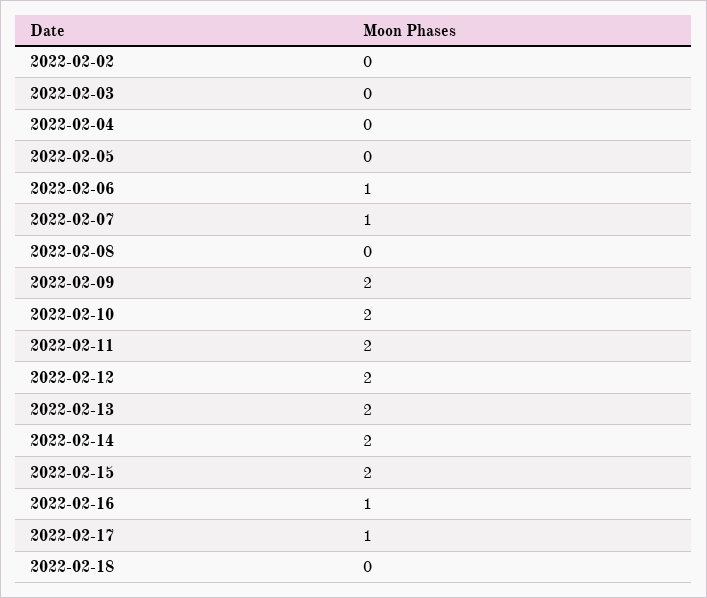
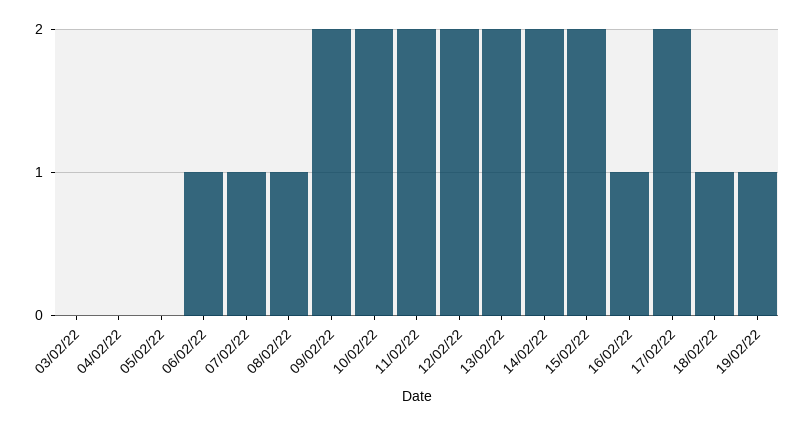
2022-02-02: 0 -> none
2022-02-08: 0 -> 1
2022-02-17: 1 -> 2
2022-02-18: 0 -> 1
19/02/22: none -> 1

